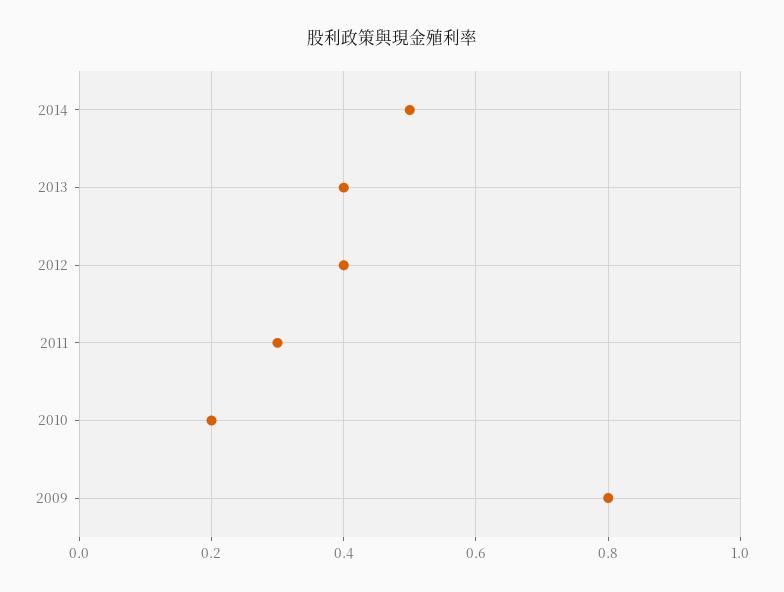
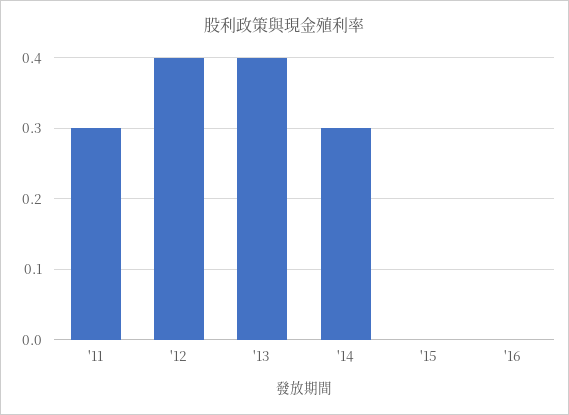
2014: 0.5 -> 0.3
2010: 0.2 -> none
2009: 0.8 -> none
'15: none -> 0
'16: none -> 0

